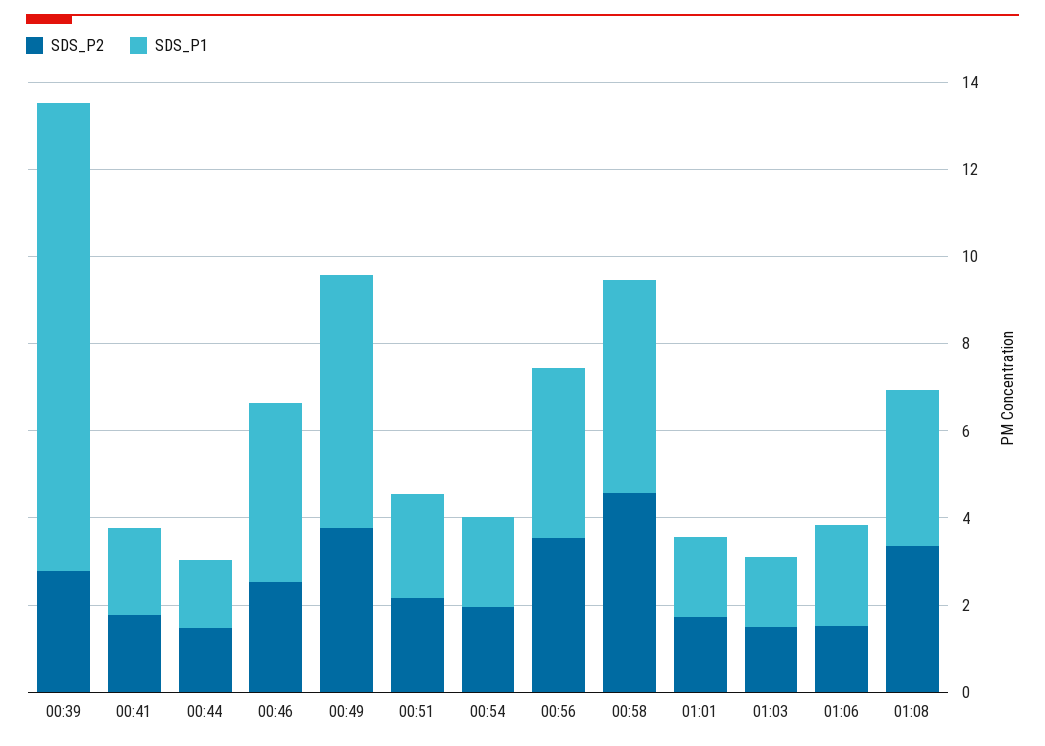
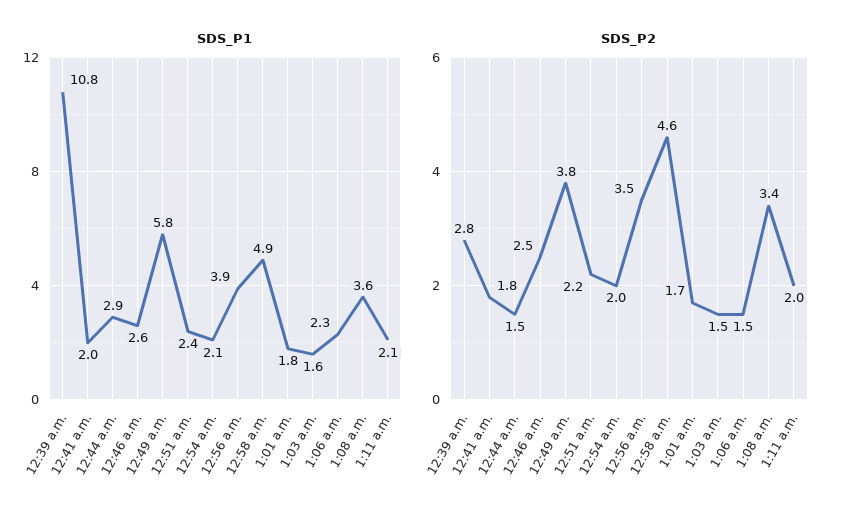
SDS_P1, 00:44: 1.5 -> 2.9
SDS_P1, 00:46: 4 -> 2.6
SDS_P1, 1:11 a.m.: none -> 2.1
SDS_P2, 1:11 a.m.: none -> 2

